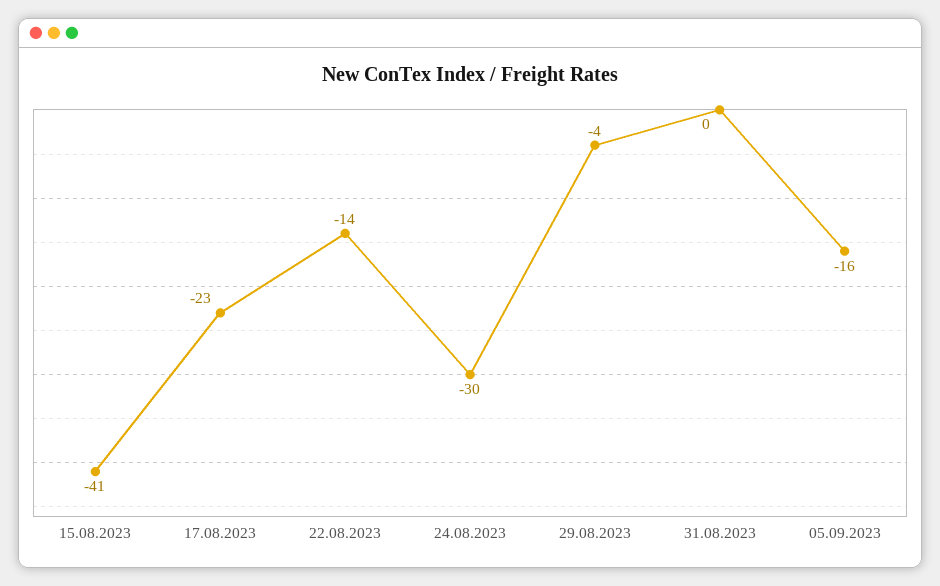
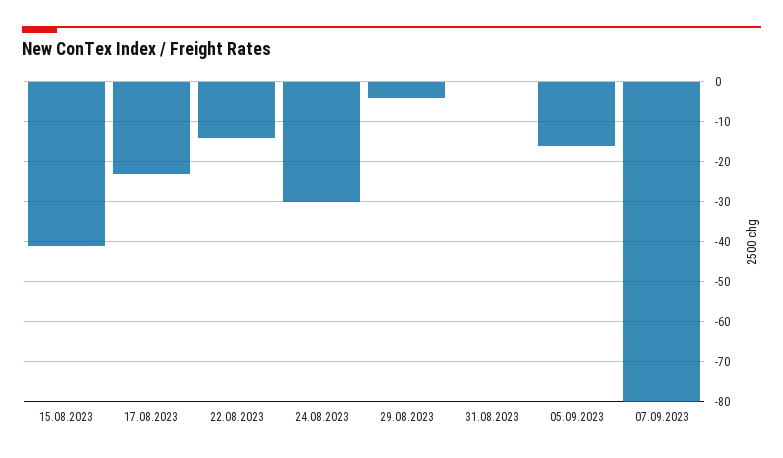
07.09.2023: none -> -80

